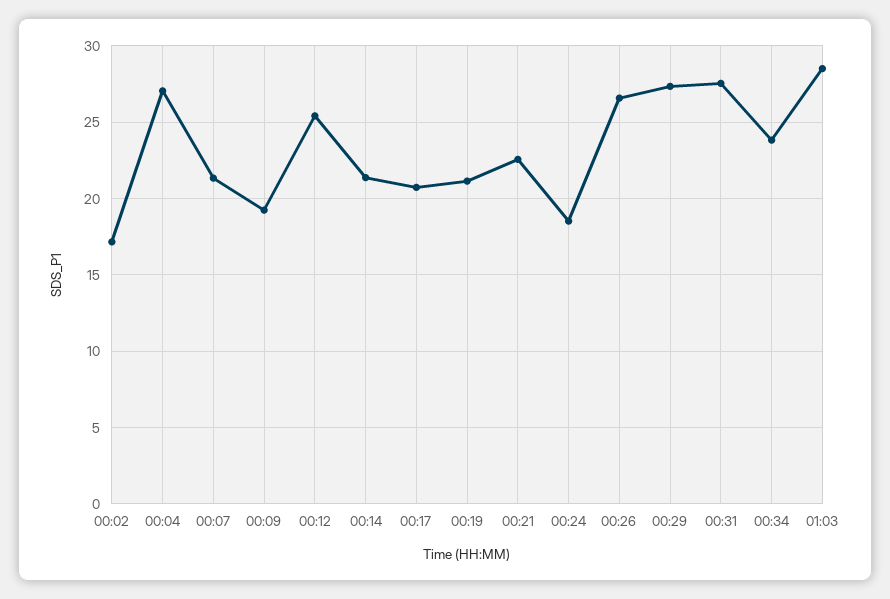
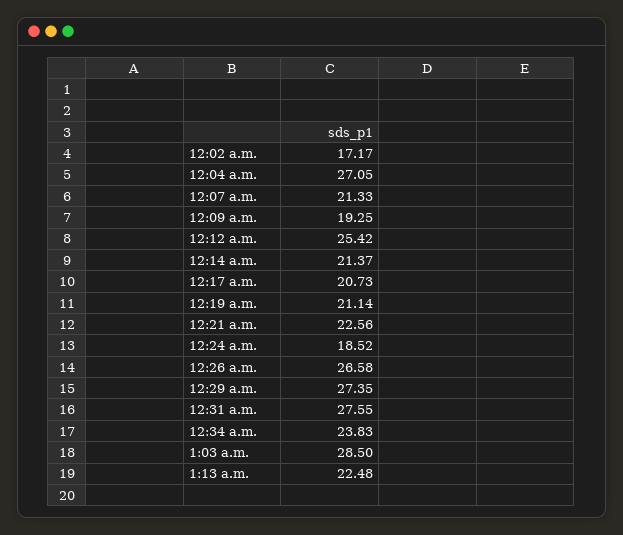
1:13 a.m.: none -> 22.48

